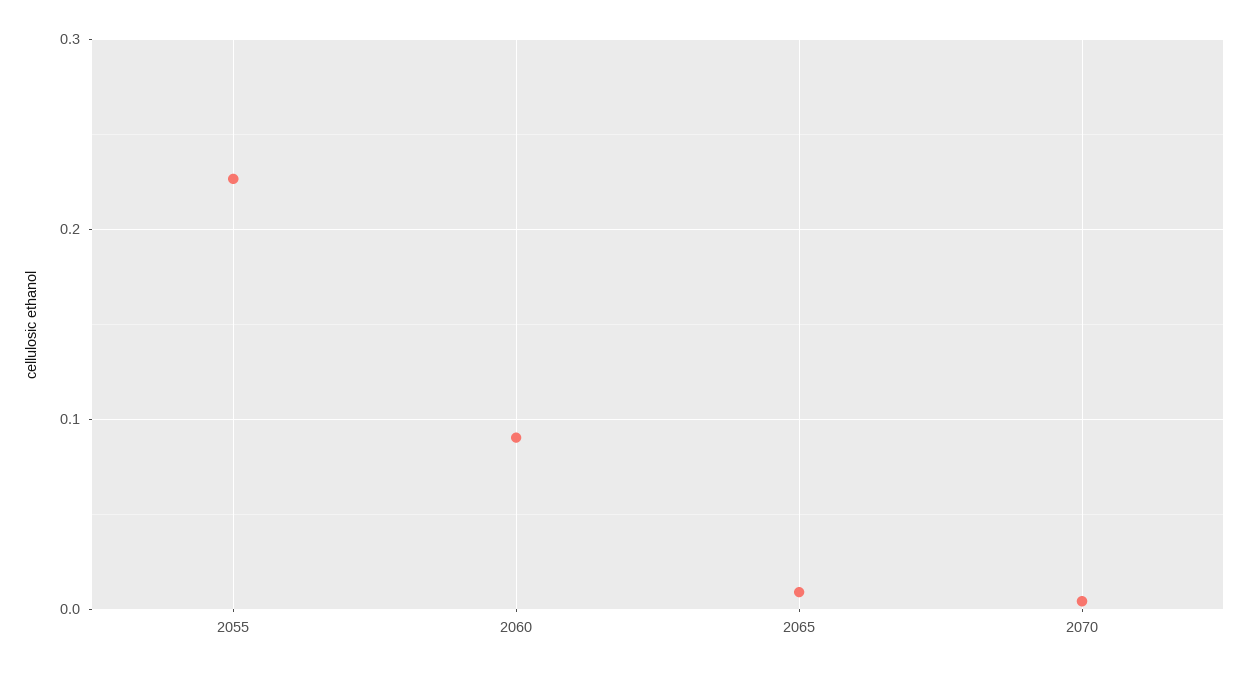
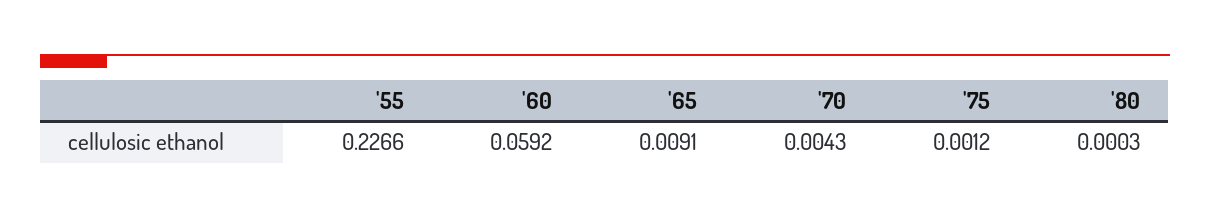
2060: 0.09 -> 0.0592
'75: none -> 0.0012
'80: none -> 0.0003

